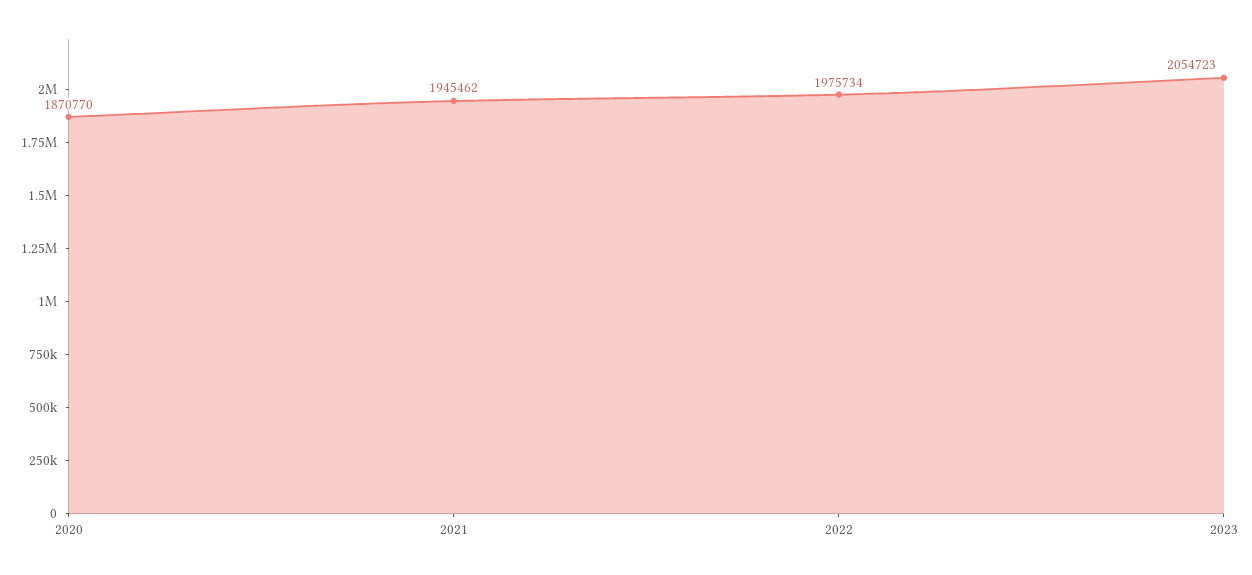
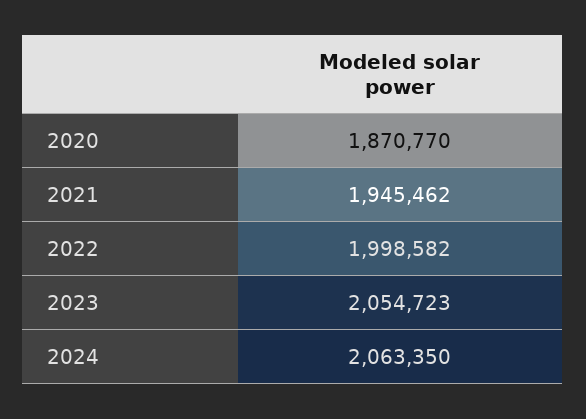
2022: 1975734 -> 1998582
2024: none -> 2063350

